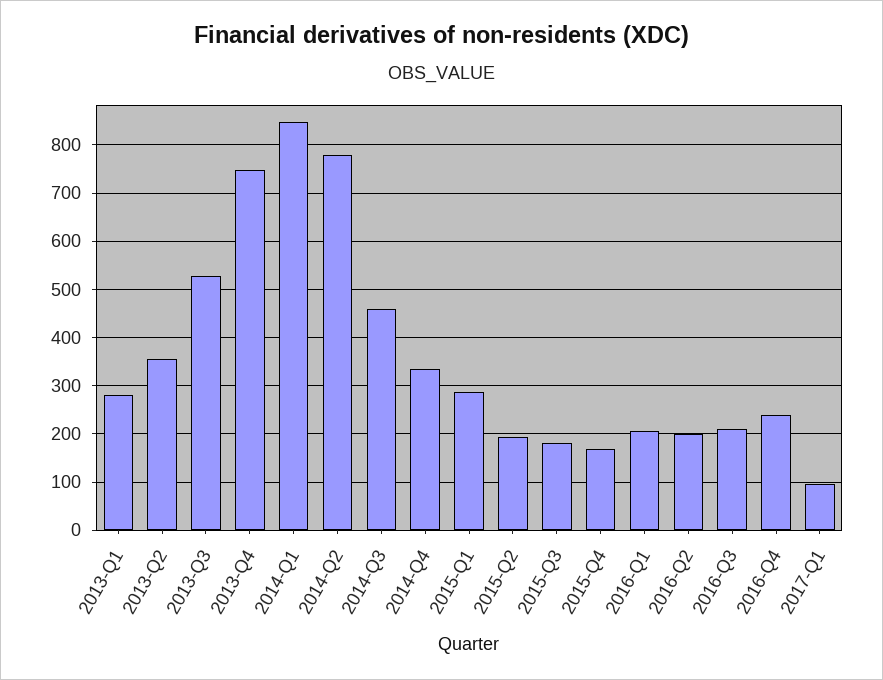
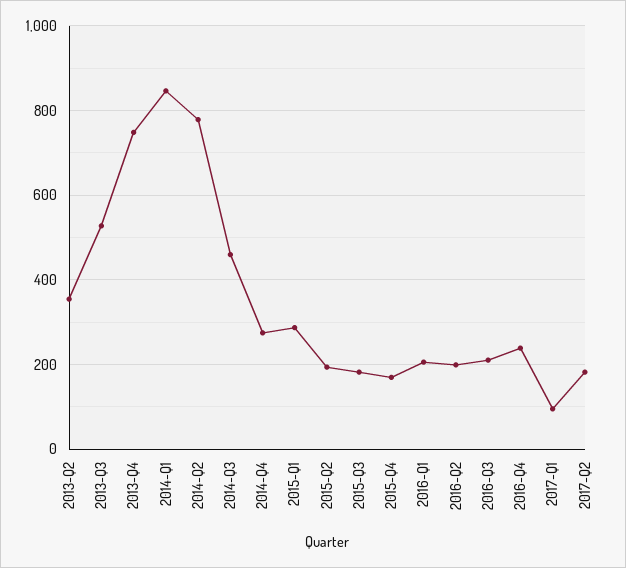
2013-Q1: 280 -> none
2014-Q4: 340 -> 280
2017-Q2: none -> 180

